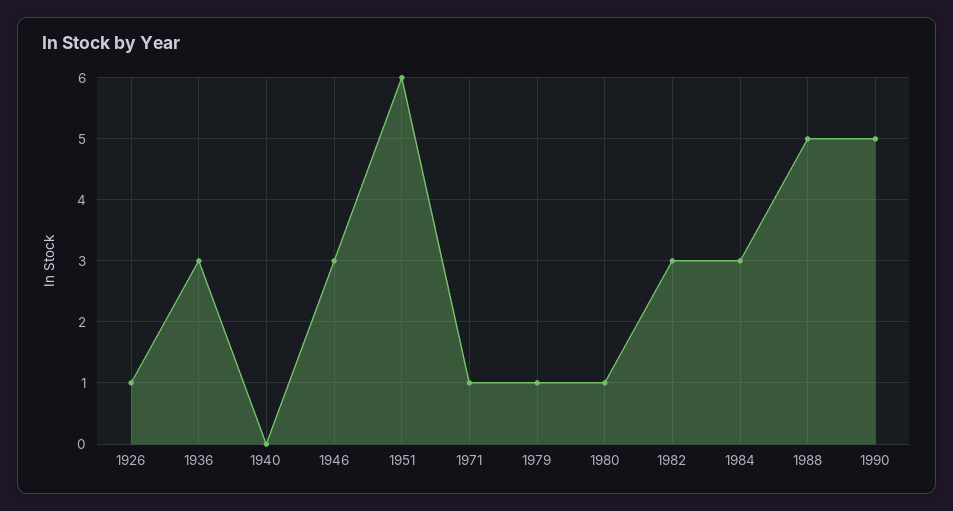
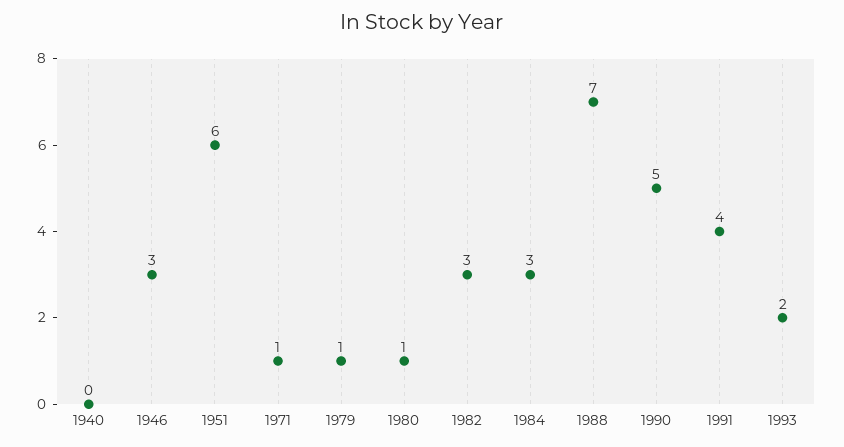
1926: 1 -> none
1936: 3 -> none
1988: 5 -> 7
1991: none -> 4
1993: none -> 2

